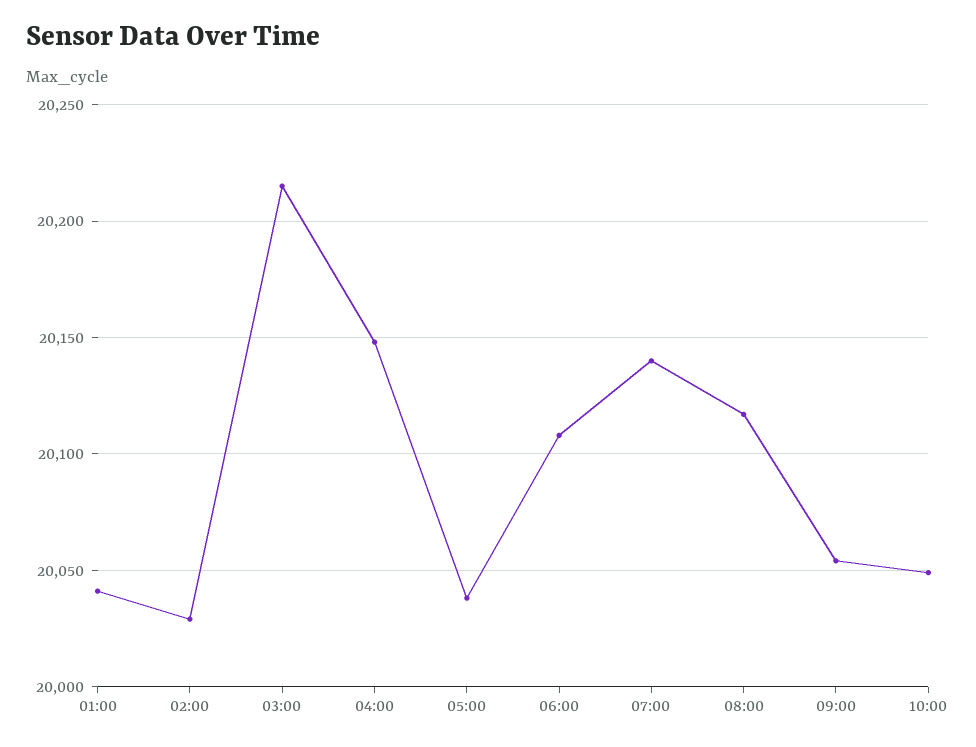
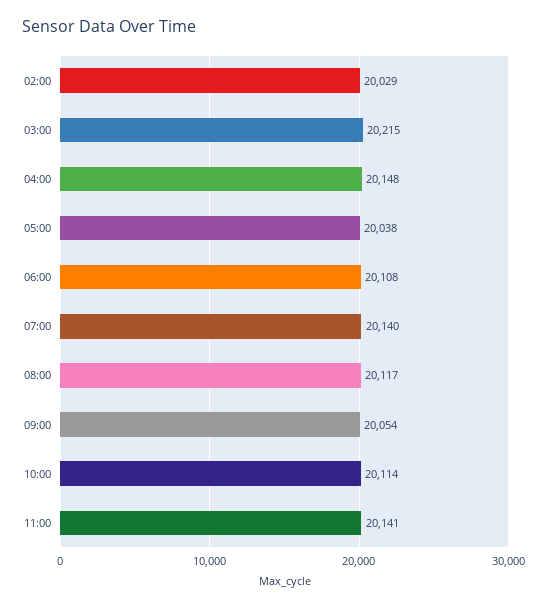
01:00: 20040 -> none
10:00: 20050 -> 20114
11:00: none -> 20141

